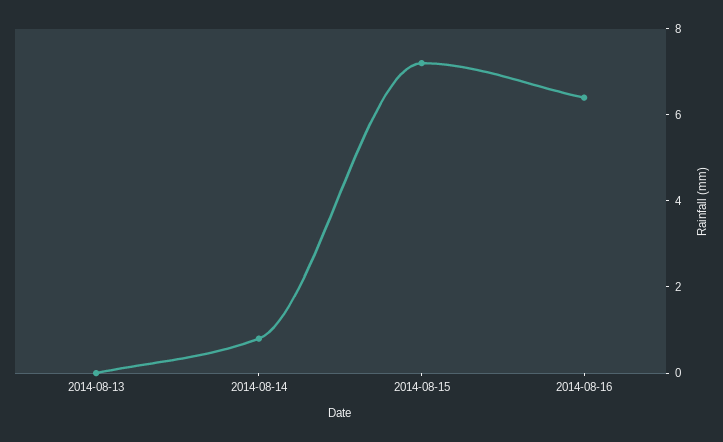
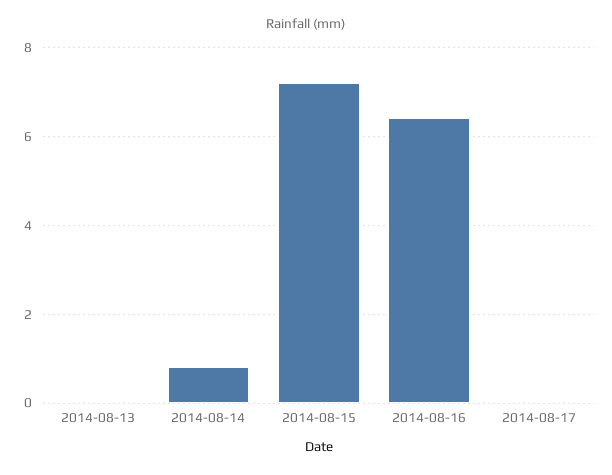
2014-08-17: none -> 0

